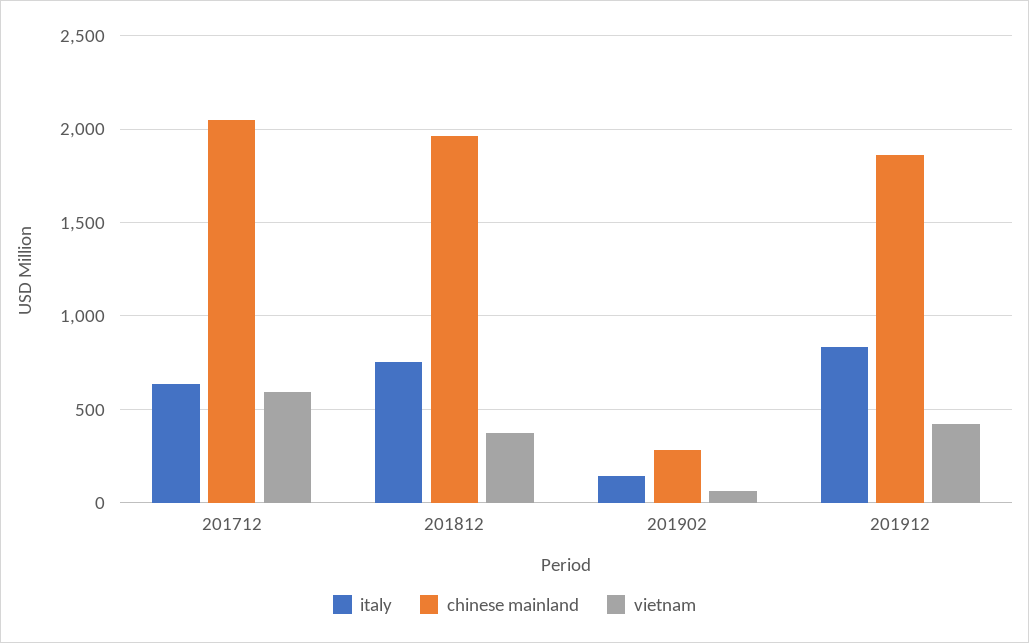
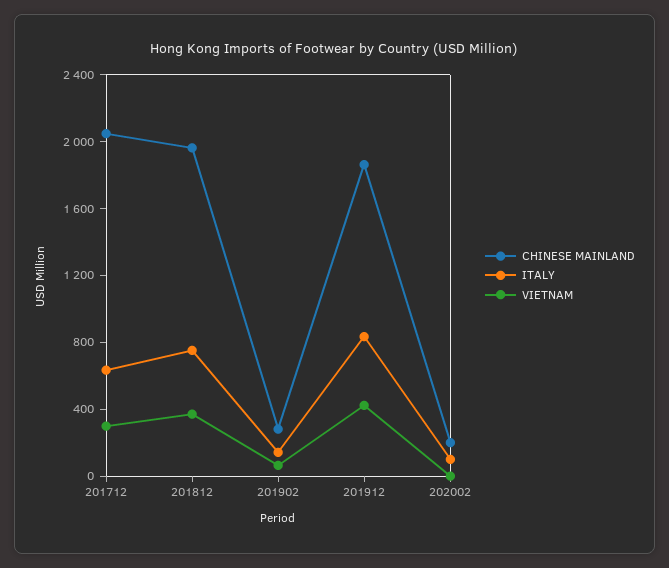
vietnam, 201712: 600 -> 300
chinese mainland, 202002: none -> 200
italy, 202002: none -> 100
vietnam, 202002: none -> 0

